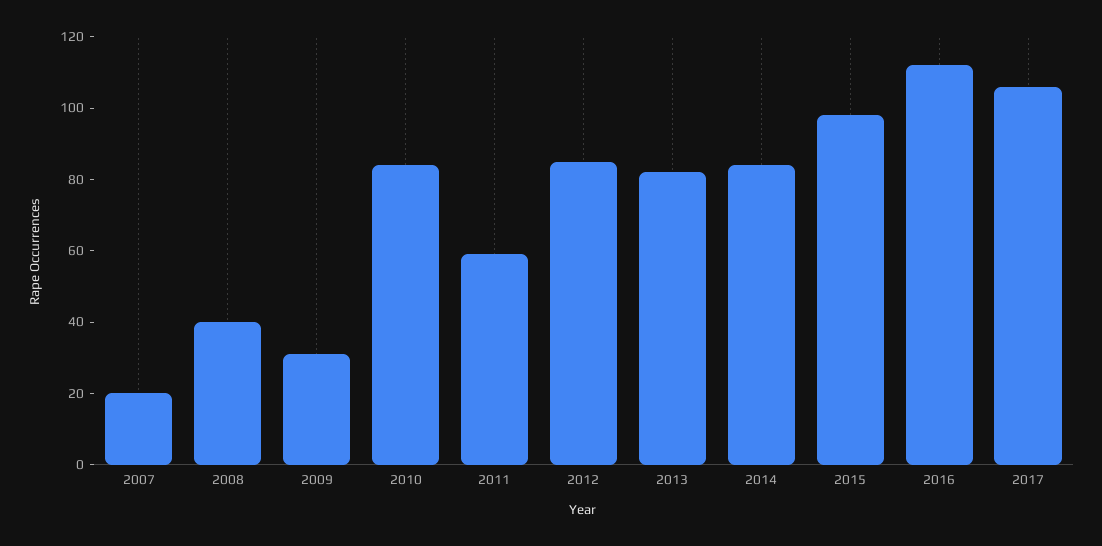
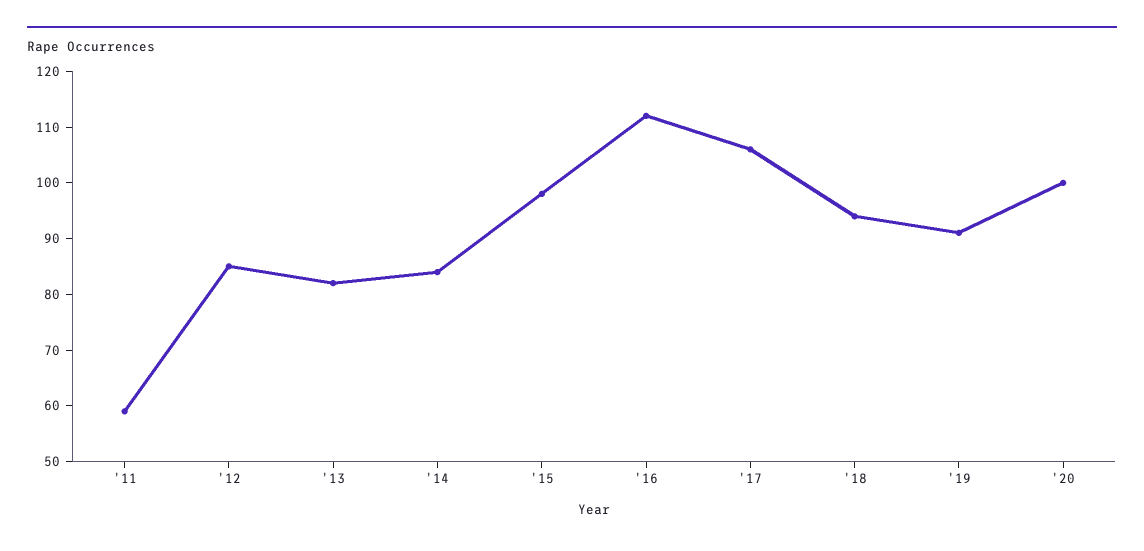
2007: 20 -> none
2008: 40 -> none
2009: 30 -> none
2010: 85 -> none
'18: none -> 95
'19: none -> 90
'20: none -> 100

